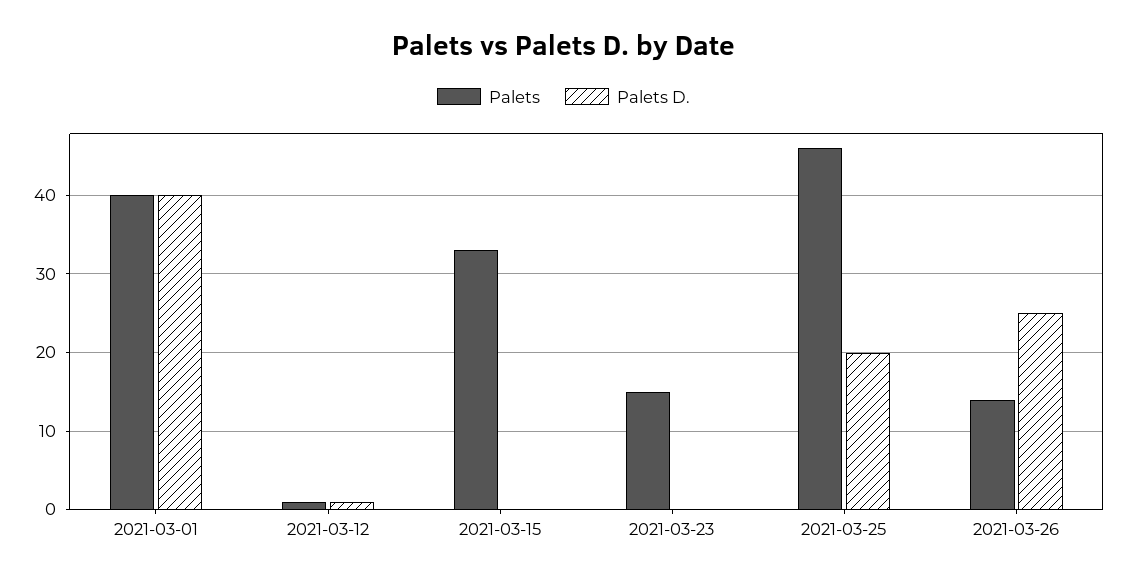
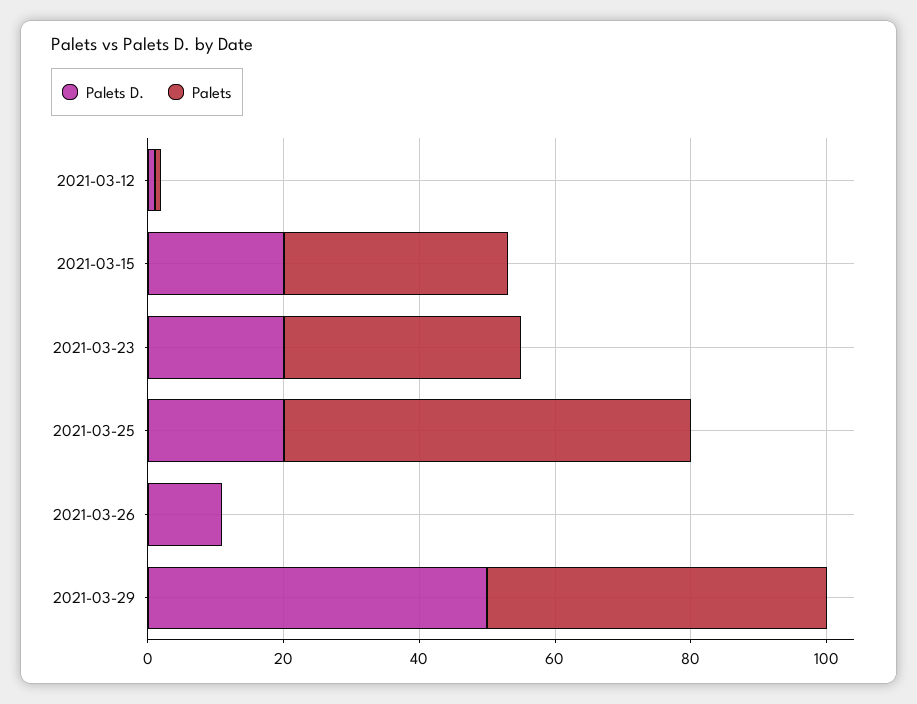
Palets, 2021-03-01: 40 -> none
Palets D., 2021-03-01: 40 -> none
Palets D., 2021-03-15: 0 -> 20
Palets, 2021-03-23: 15 -> 35
Palets D., 2021-03-23: 0 -> 20
Palets, 2021-03-25: 46 -> 60
Palets, 2021-03-26: 14 -> 0
Palets D., 2021-03-26: 25 -> 10
Palets D., 2021-03-29: none -> 50
Palets, 2021-03-29: none -> 50

